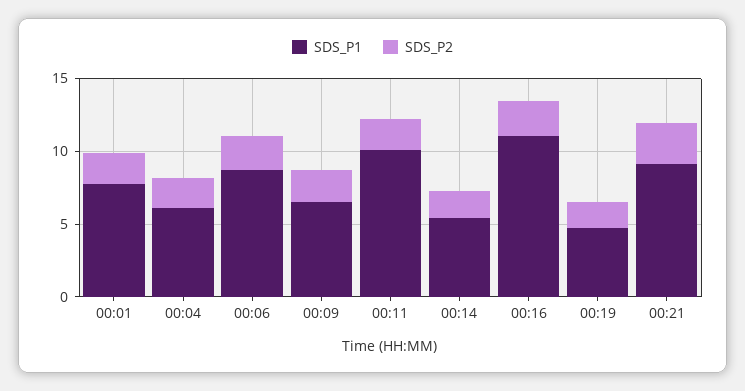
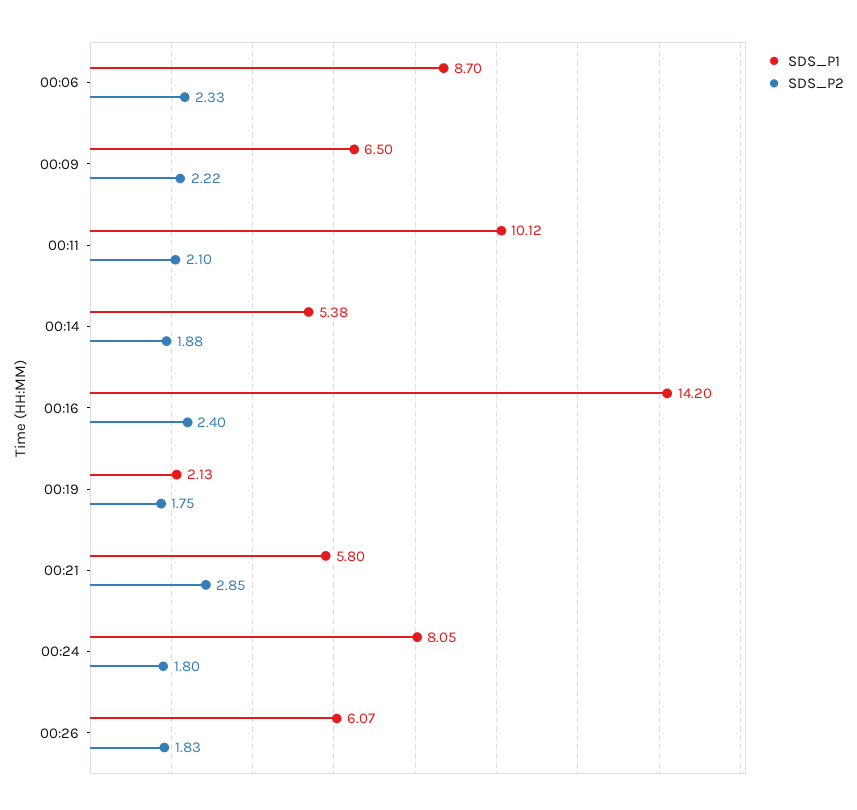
SDS_P1, 00:01: 8 -> none
SDS_P2, 00:01: 2 -> none
SDS_P1, 00:04: 6 -> none
SDS_P2, 00:04: 2 -> none
SDS_P1, 00:16: 11 -> 14.2
SDS_P1, 00:19: 5 -> 2.13
SDS_P1, 00:21: 9 -> 5.8
SDS_P1, 00:24: none -> 8.05
SDS_P2, 00:24: none -> 1.8
SDS_P1, 00:26: none -> 6.07
SDS_P2, 00:26: none -> 1.83

